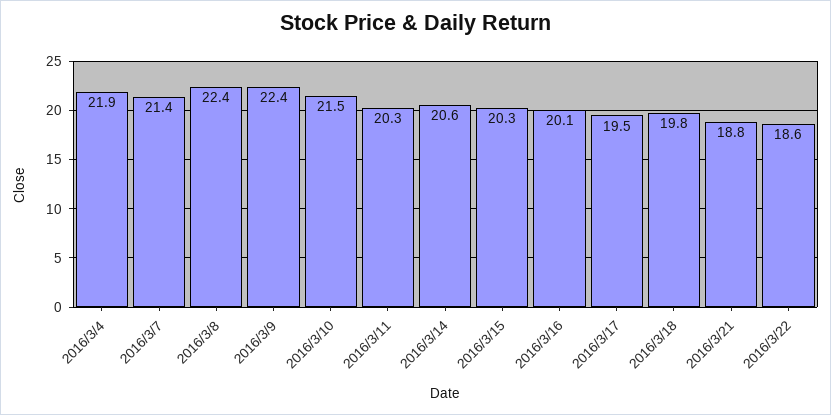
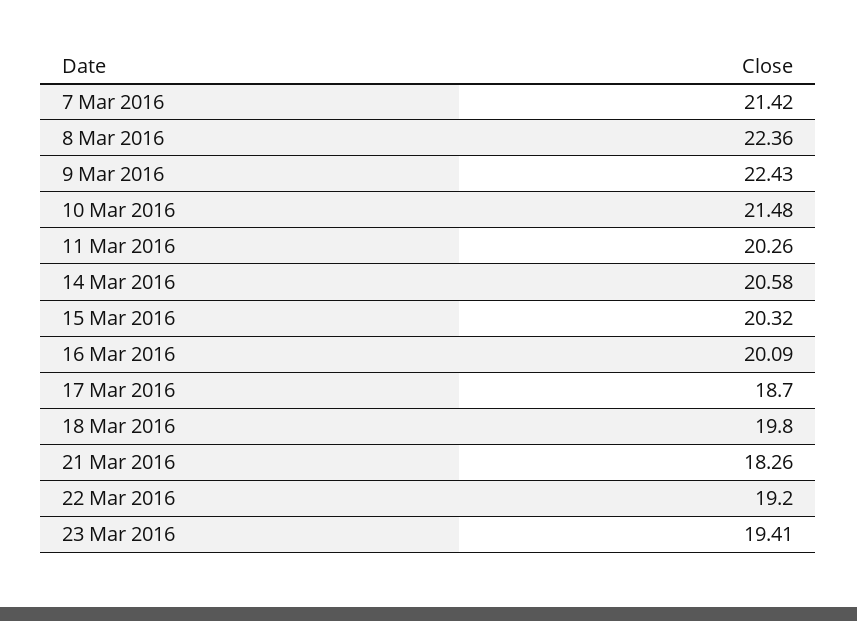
2016/3/4: 21.9 -> none
2016/3/17: 19.5 -> 18.7
2016/3/21: 18.8 -> 18.26
2016/3/22: 18.6 -> 19.2
23 Mar 2016: none -> 19.41

